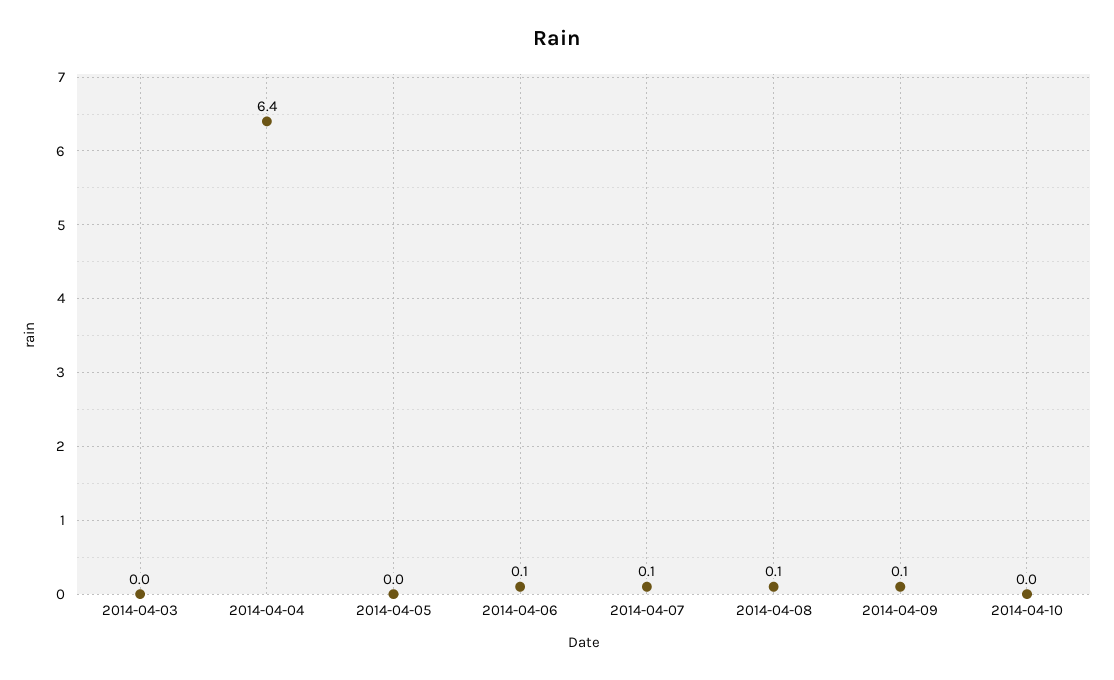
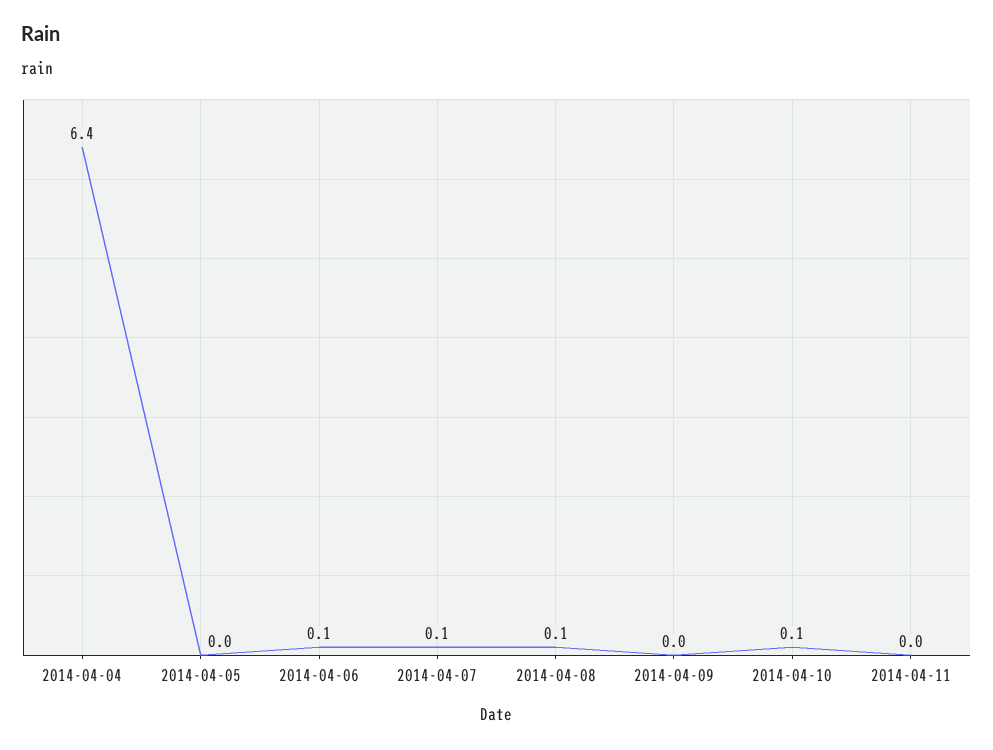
2014-04-03: 0 -> none
2014-04-09: 0.1 -> 0
2014-04-10: 0 -> 0.1
2014-04-11: none -> 0

